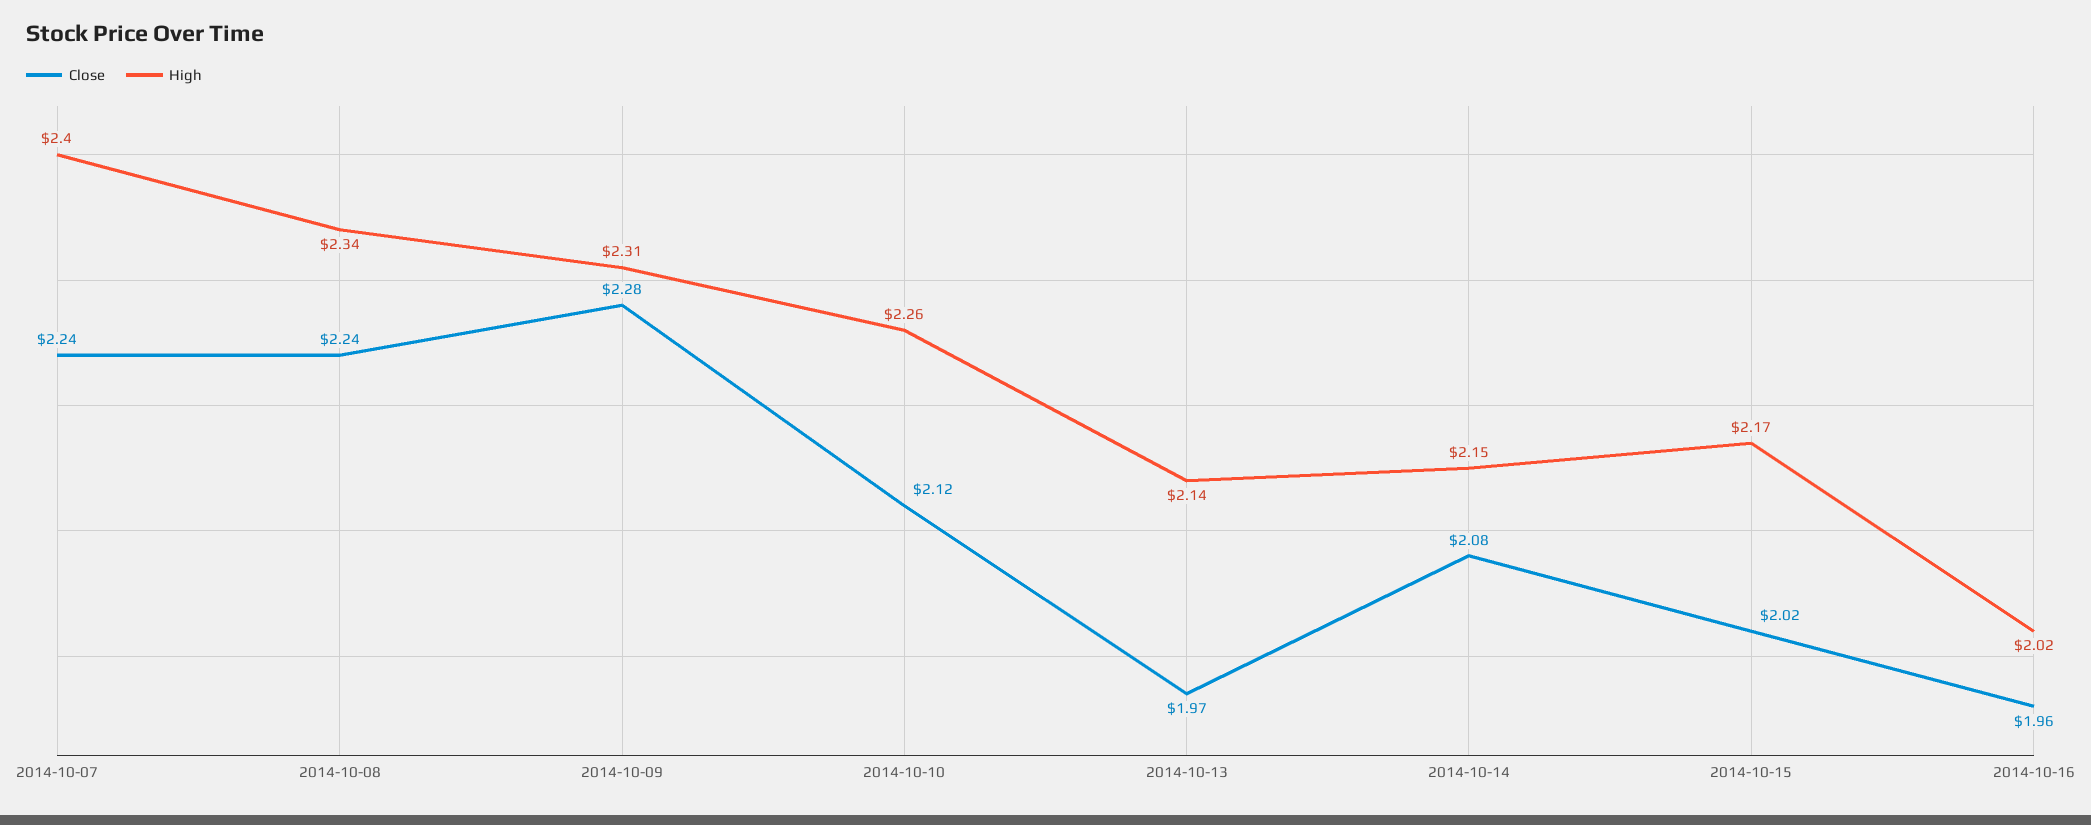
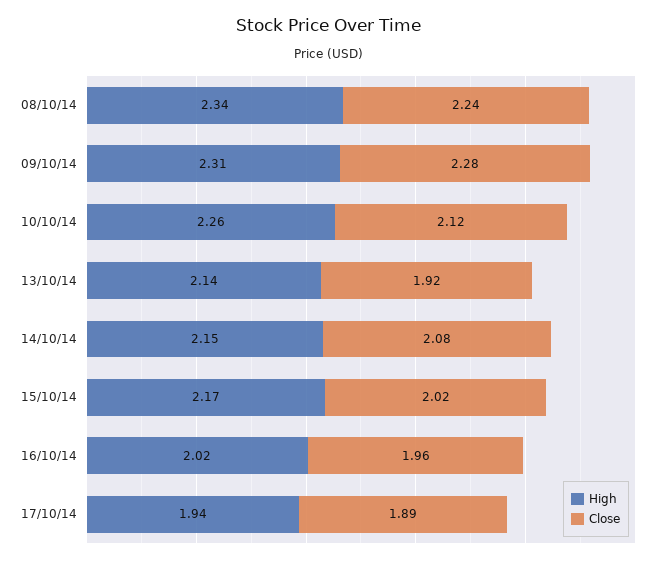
Close, 2014-10-07: 2.24 -> none
High, 2014-10-07: 2.4 -> none
Close, 2014-10-13: 1.97 -> 1.92
High, 17/10/14: none -> 1.94
Close, 17/10/14: none -> 1.89

